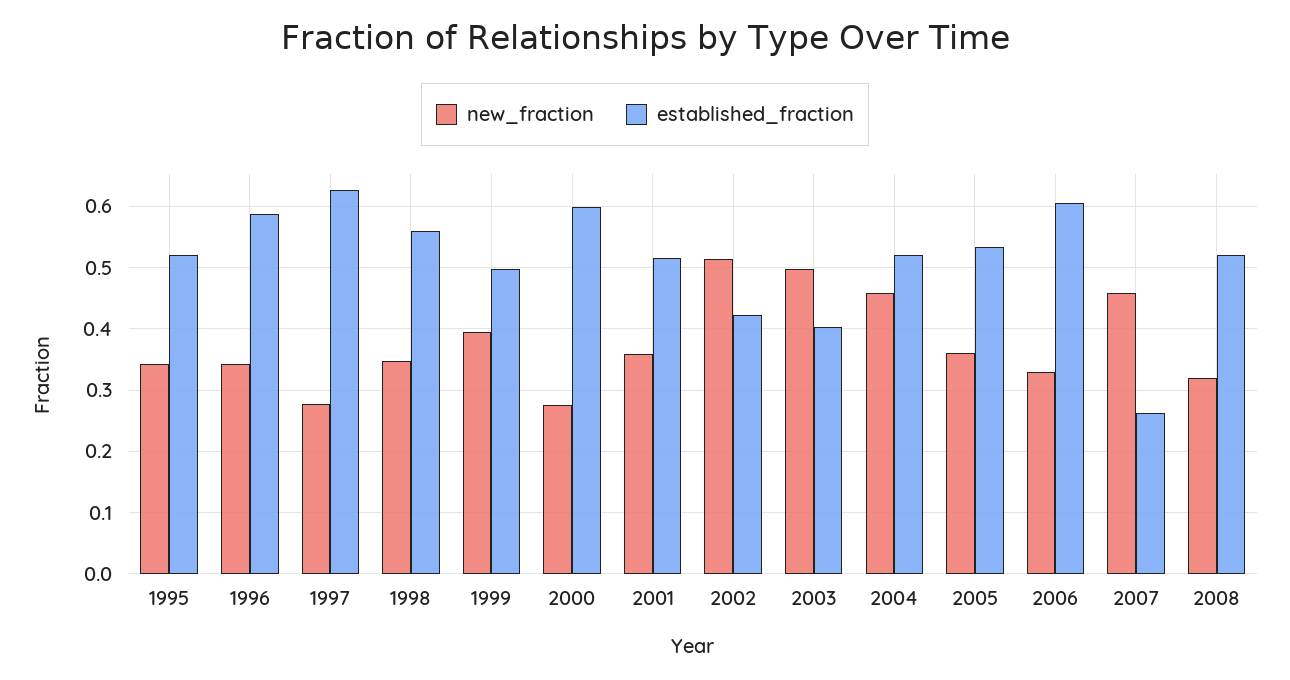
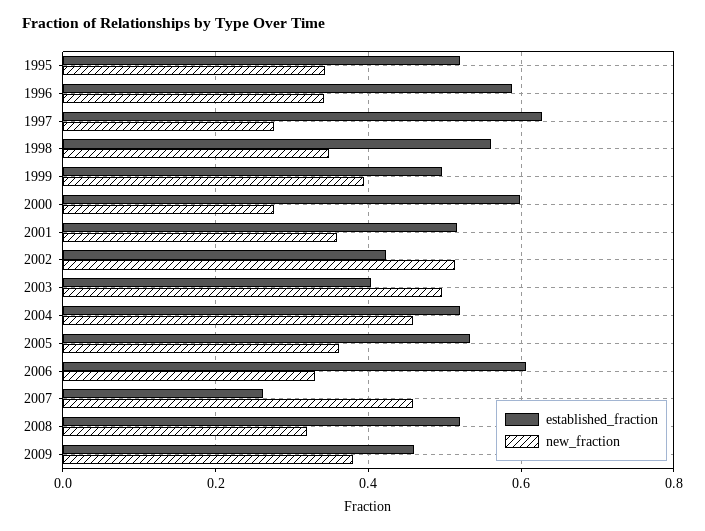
established_fraction, 2009: none -> 0.46
new_fraction, 2009: none -> 0.38

